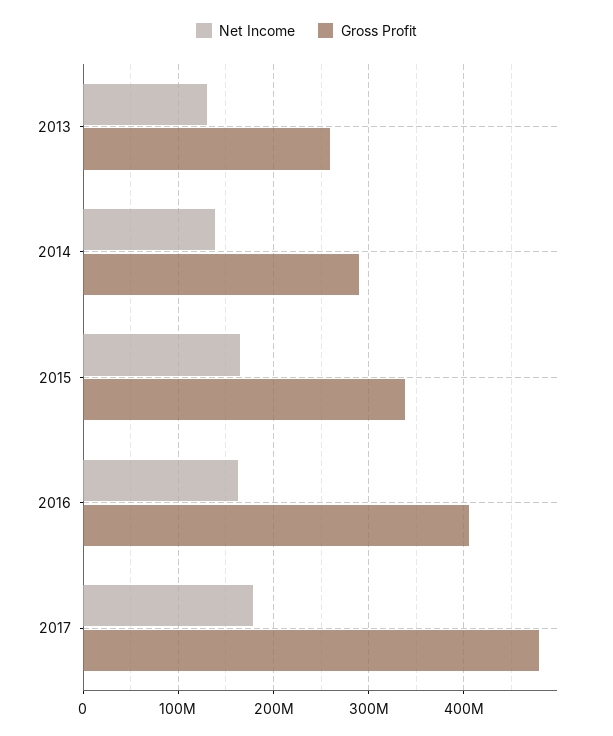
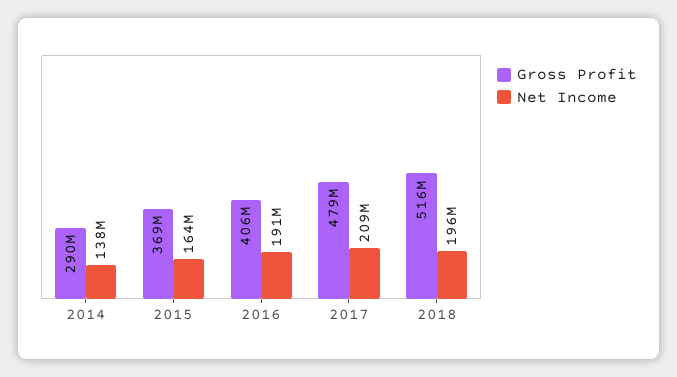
Net Income, 2013: 130000000 -> none
Gross Profit, 2013: 260000000 -> none
Gross Profit, 2015: 340000000 -> 369000000
Net Income, 2016: 160000000 -> 191000000
Net Income, 2017: 180000000 -> 209000000
Gross Profit, 2018: none -> 516000000
Net Income, 2018: none -> 196000000

